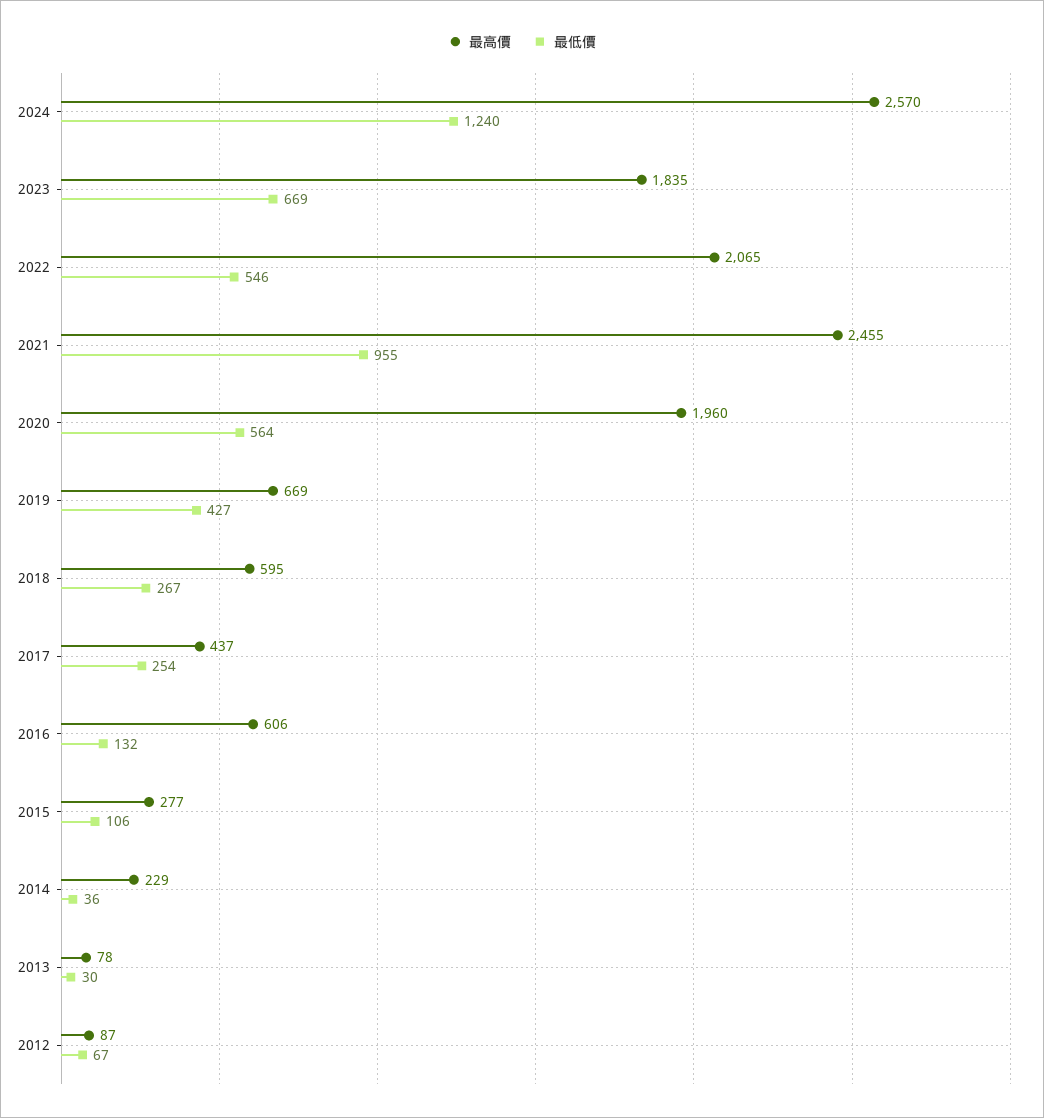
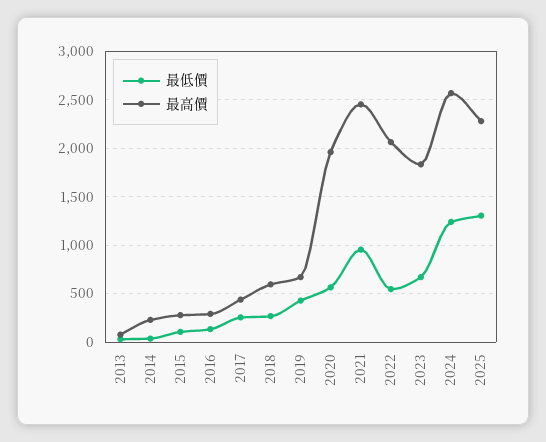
最高價, 2016: 606 -> 300
最高價, 2012: 87 -> none
最低價, 2012: 67 -> none
最低價, 2025: none -> 1300
最高價, 2025: none -> 2300

